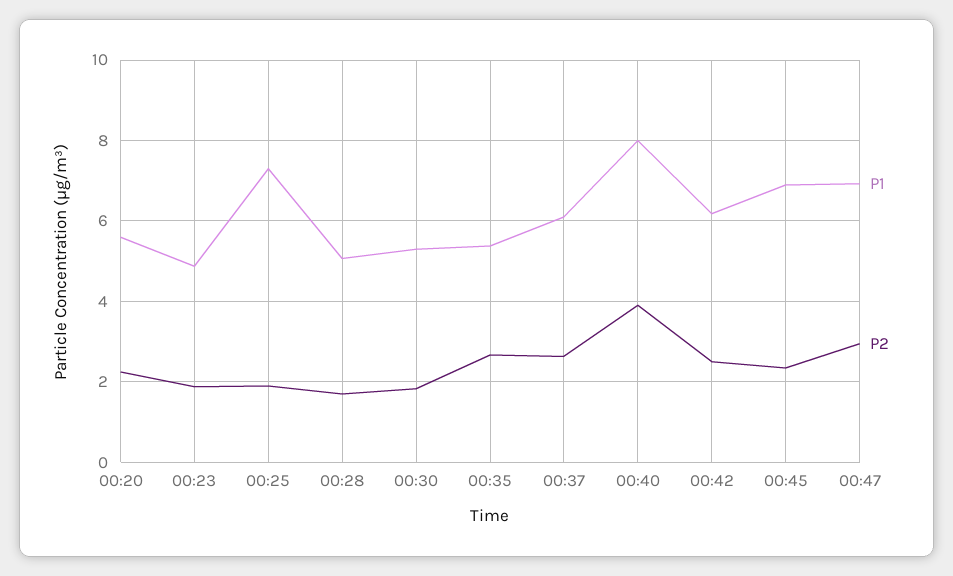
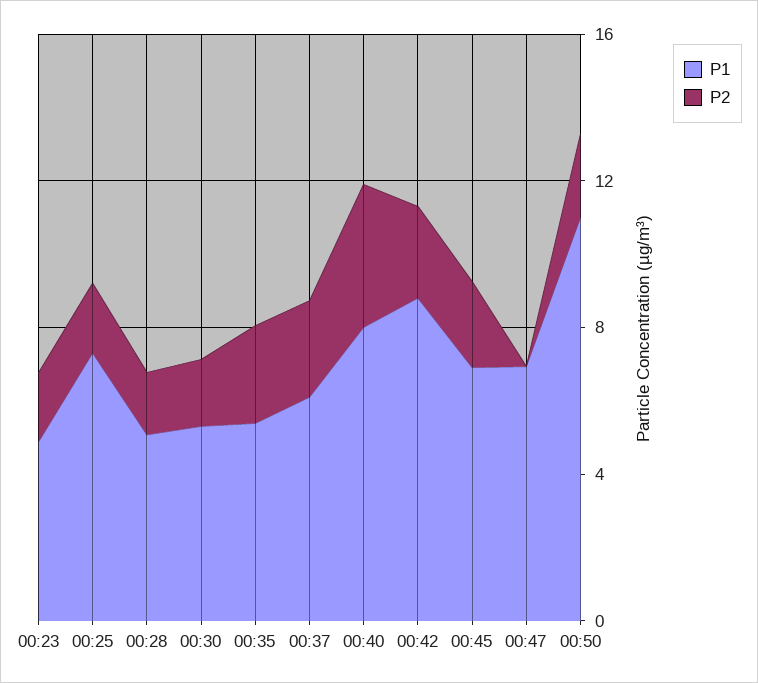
P1, 00:20: 5.6 -> none
P2, 00:20: 2.2 -> none
P1, 00:42: 6.2 -> 9
P2, 00:47: 3 -> 0
P1, 00:50: none -> 11
P2, 00:50: none -> 2

